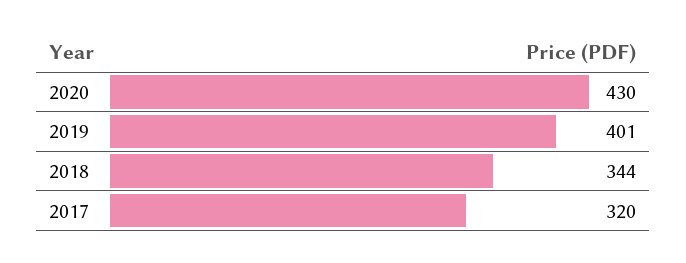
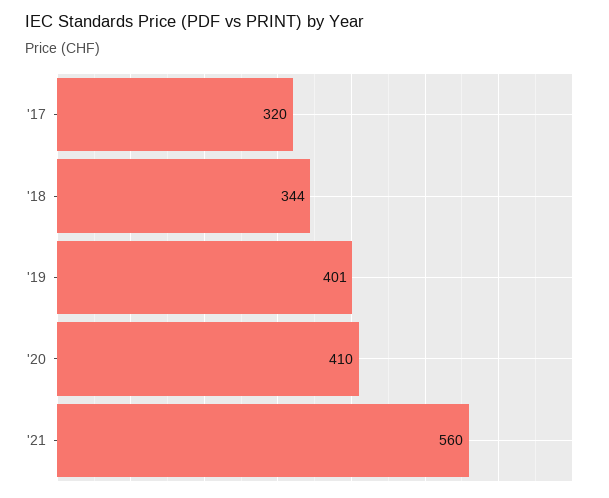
2020: 430 -> 410
'21: none -> 560

